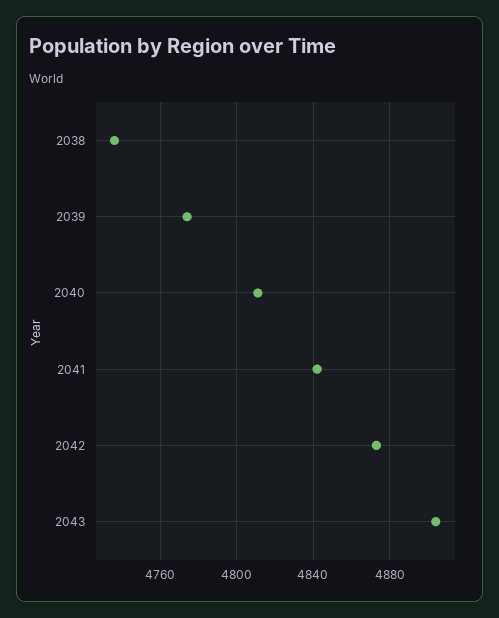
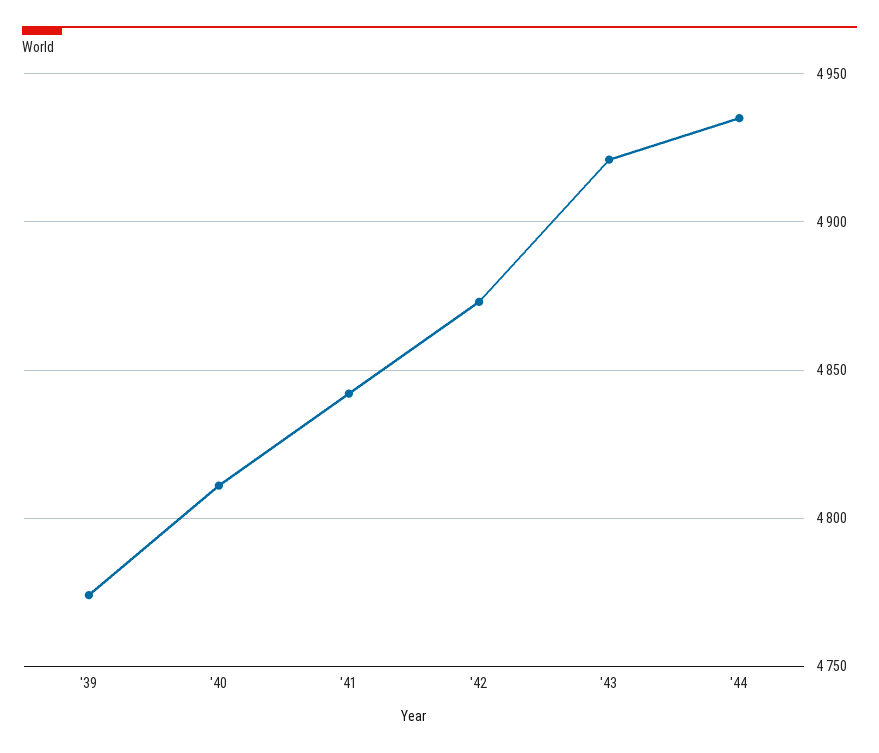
2038: 4735 -> none
2043: 4905 -> 4920
'44: none -> 4935

